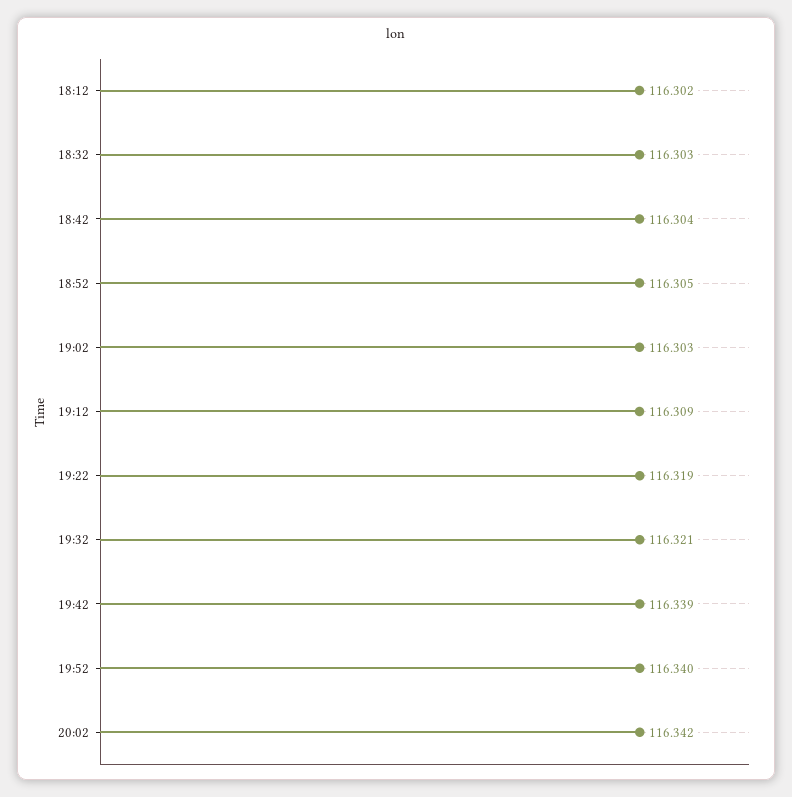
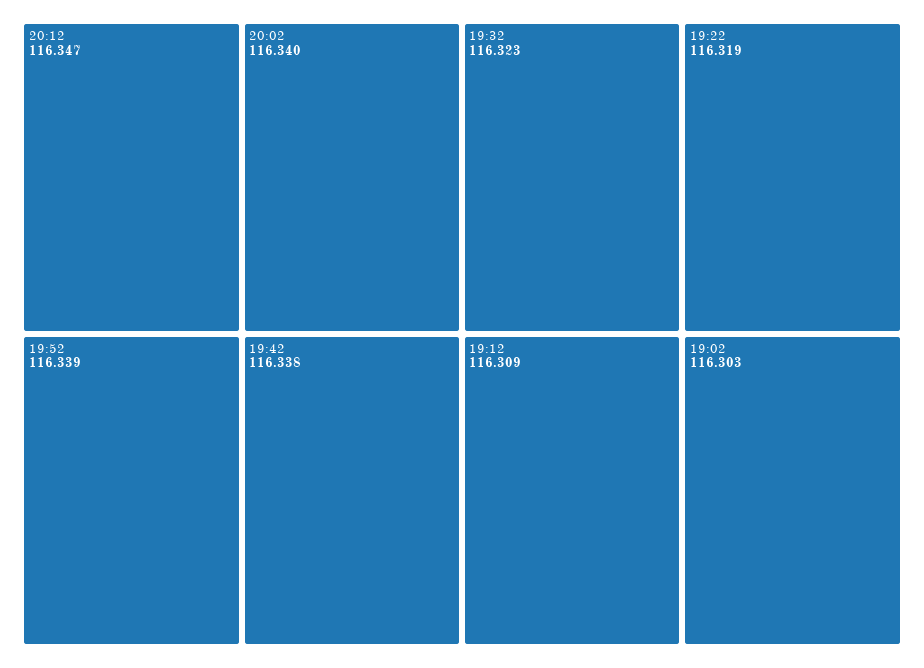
18:12: 116.302 -> none
18:32: 116.303 -> none
18:42: 116.304 -> none
18:52: 116.305 -> none
19:32: 116.321 -> 116.323
19:42: 116.339 -> 116.338
19:52: 116.34 -> 116.339
20:02: 116.342 -> 116.34
20:12: none -> 116.347

